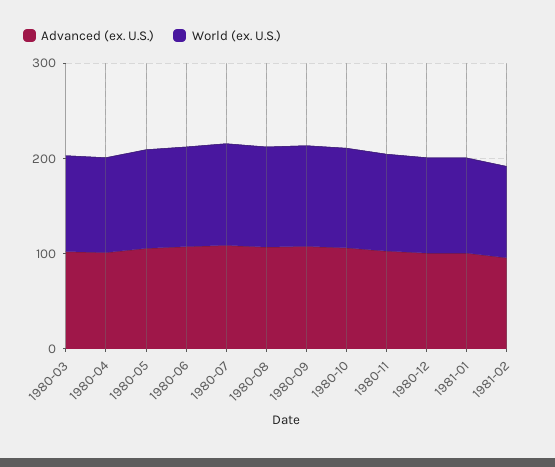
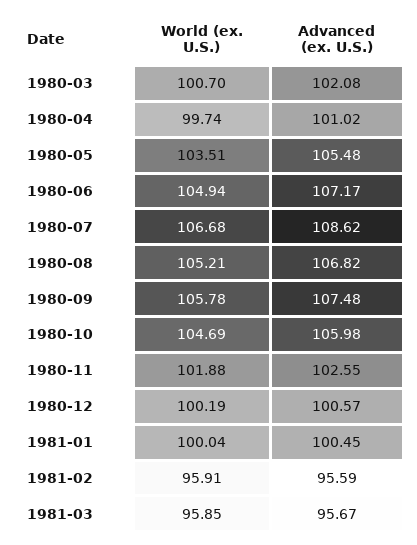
World (ex. U.S.), 1981-03: none -> 95.85
Advanced (ex. U.S.), 1981-03: none -> 95.67

